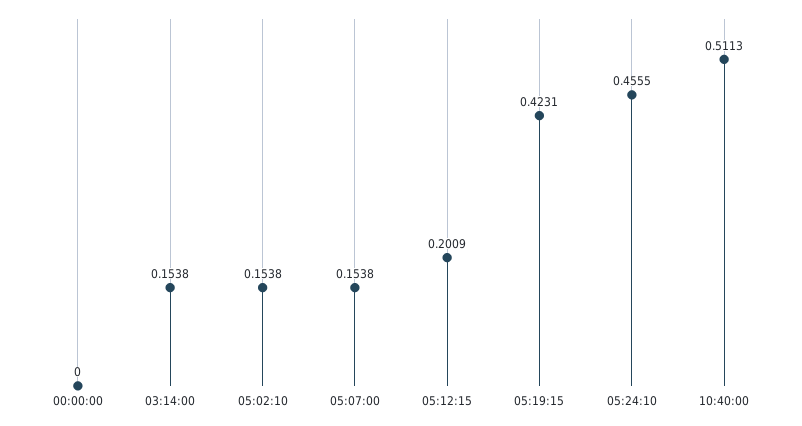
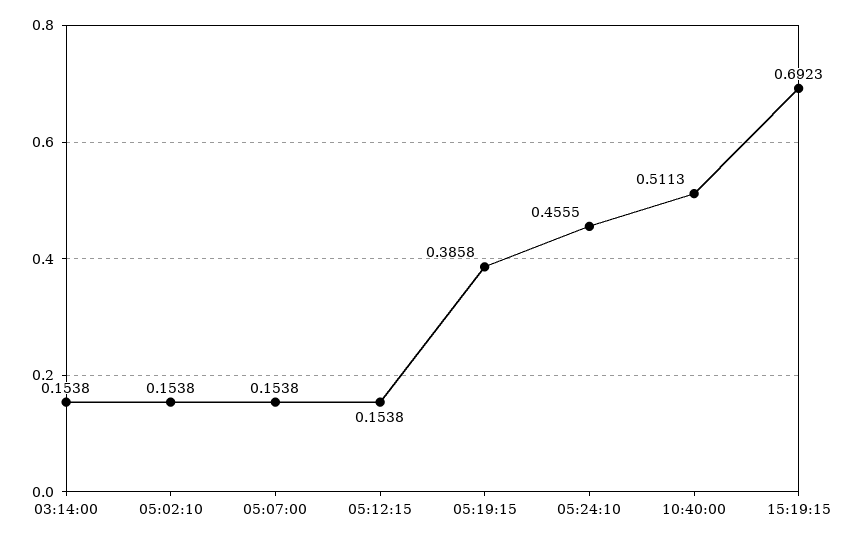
00:00:00: 0 -> none
05:12:15: 0.2009 -> 0.1538
05:19:15: 0.4231 -> 0.3858
15:19:15: none -> 0.6923

